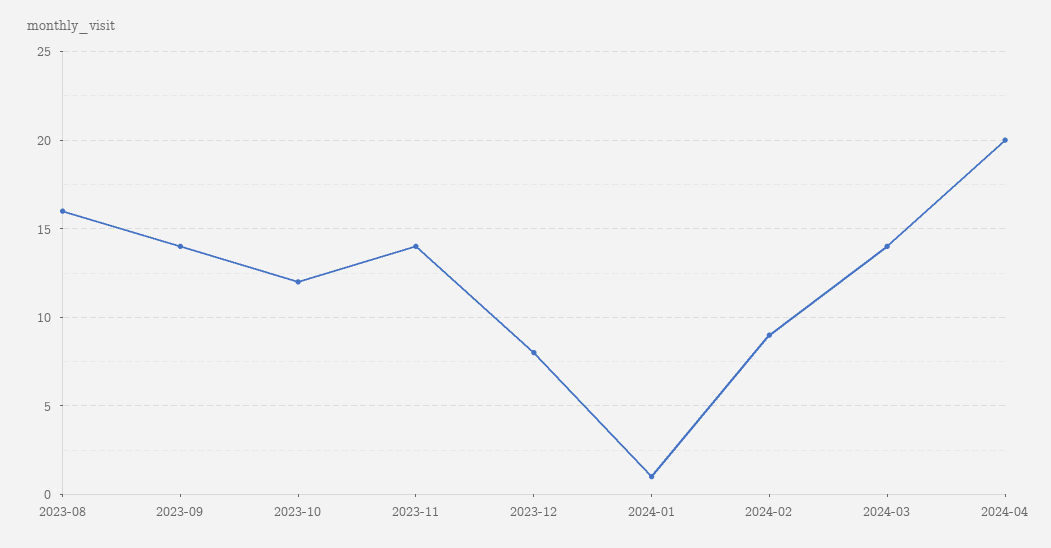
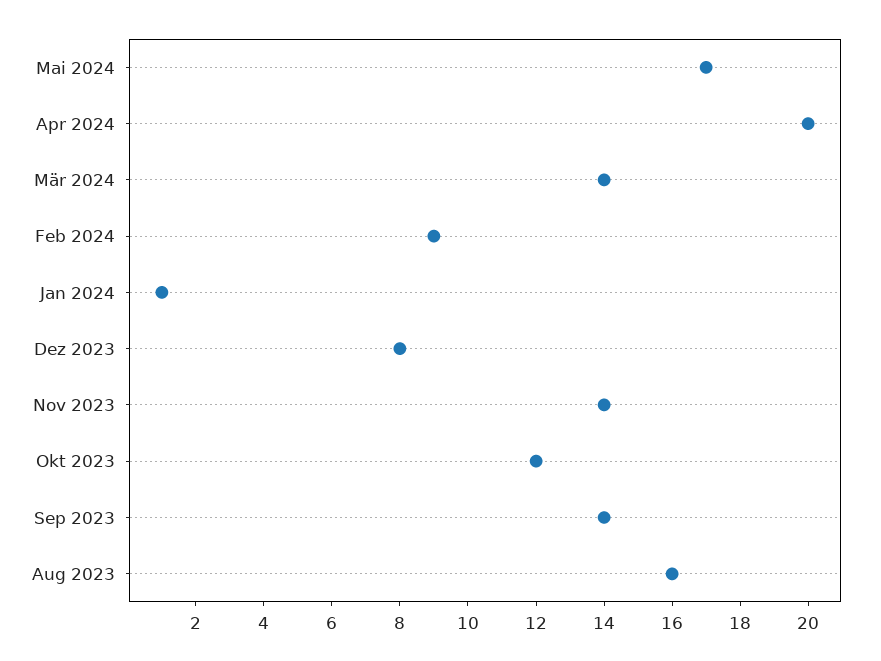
Mai 2024: none -> 17

